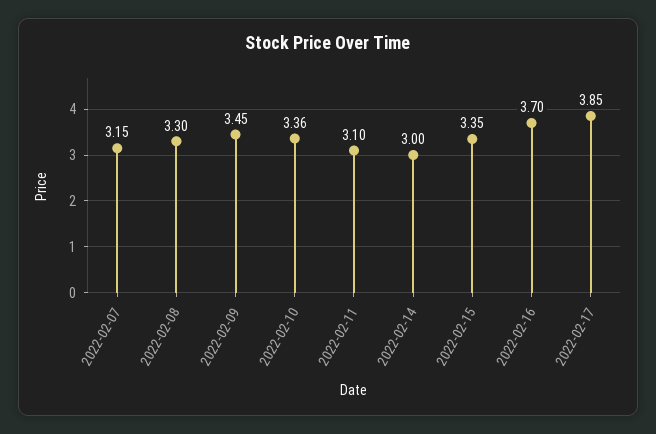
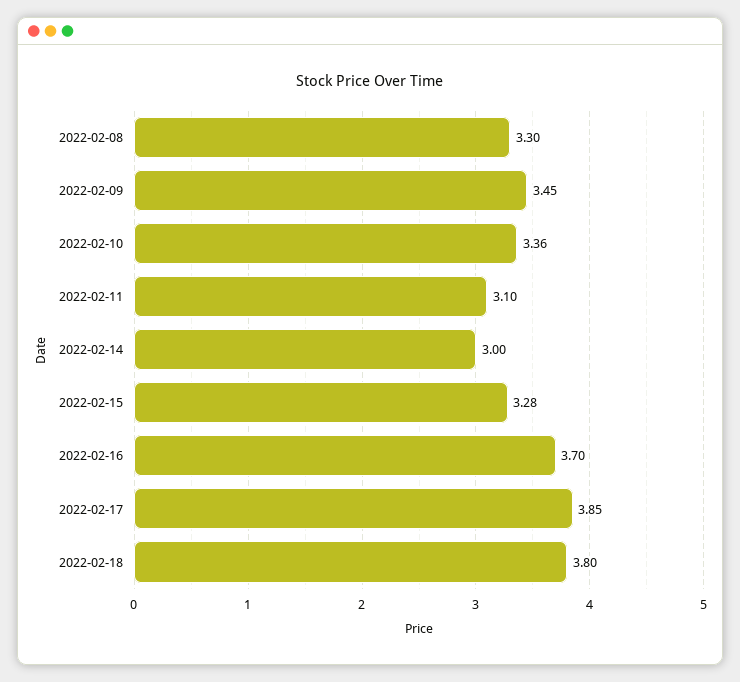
2022-02-07: 3.15 -> none
2022-02-15: 3.35 -> 3.28
2022-02-18: none -> 3.8

